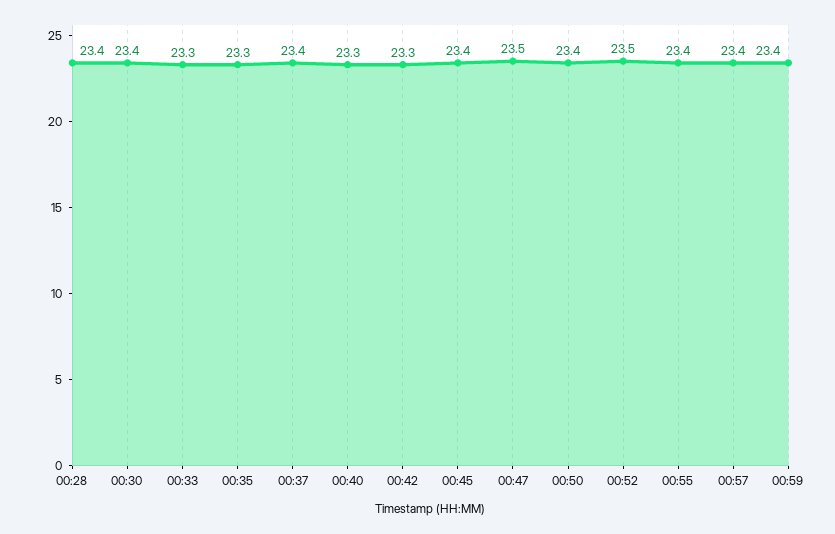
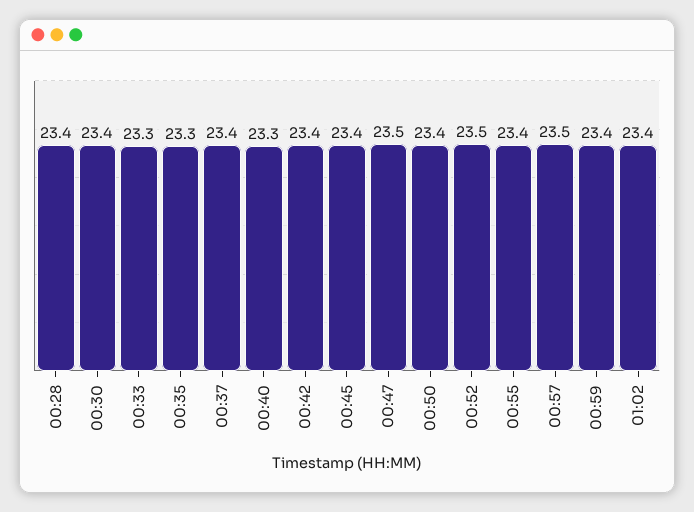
00:42: 23.3 -> 23.4
00:57: 23.4 -> 23.5
01:02: none -> 23.4

